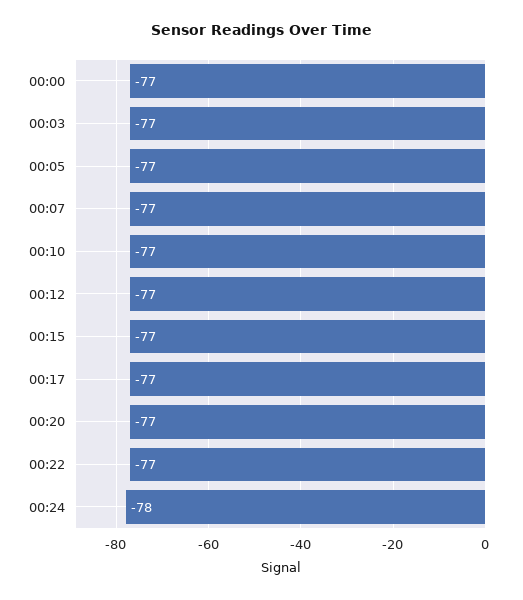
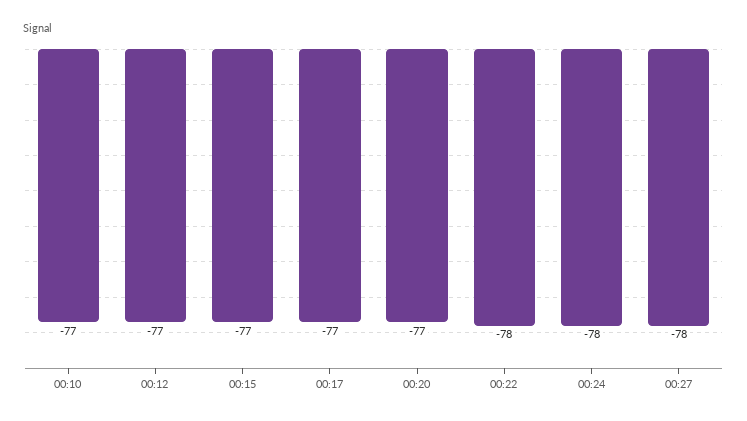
00:00: -77 -> none
00:03: -77 -> none
00:05: -77 -> none
00:07: -77 -> none
00:22: -77 -> -78
00:27: none -> -78

